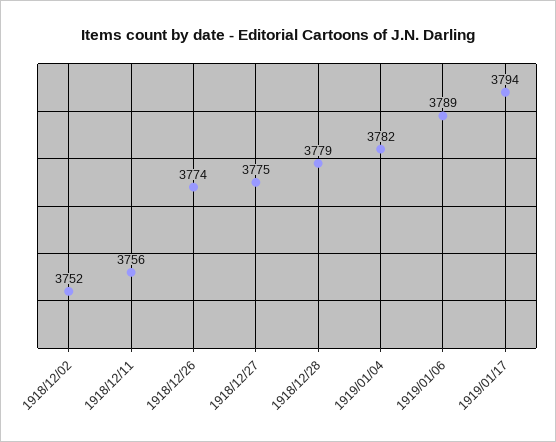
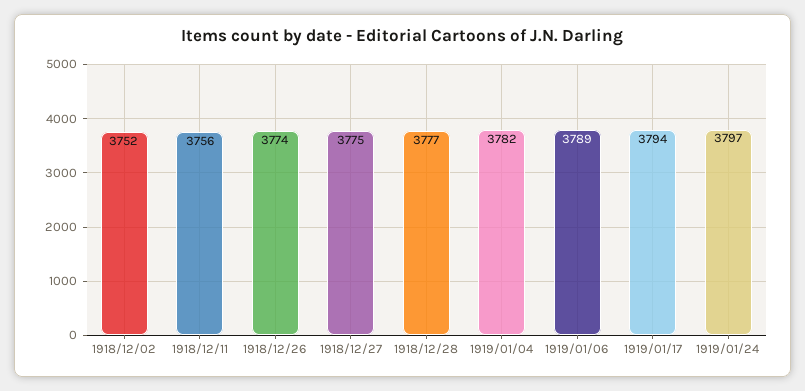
1918/12/28: 3779 -> 3777
1919/01/24: none -> 3797

